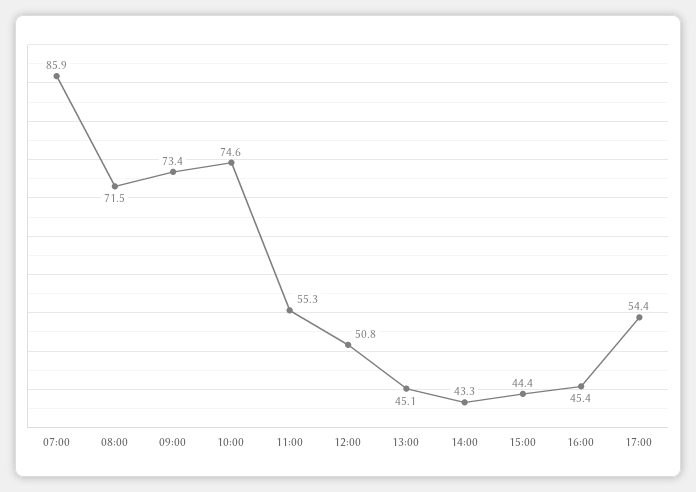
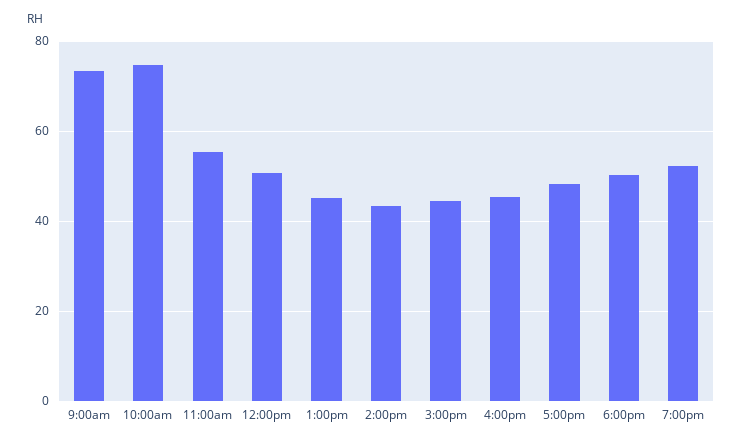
07:00: 85.9 -> none
08:00: 71.5 -> none
17:00: 54.4 -> 48
6:00pm: none -> 50
7:00pm: none -> 52

